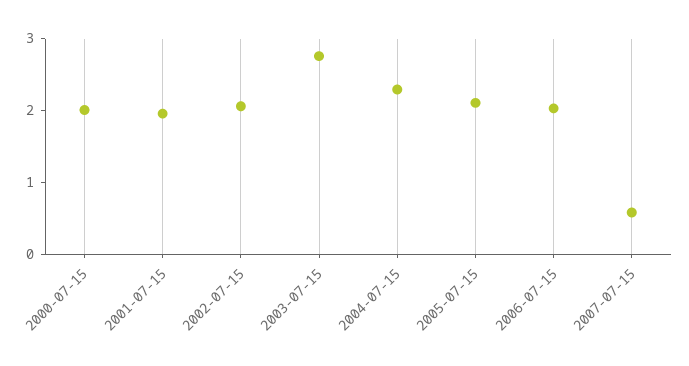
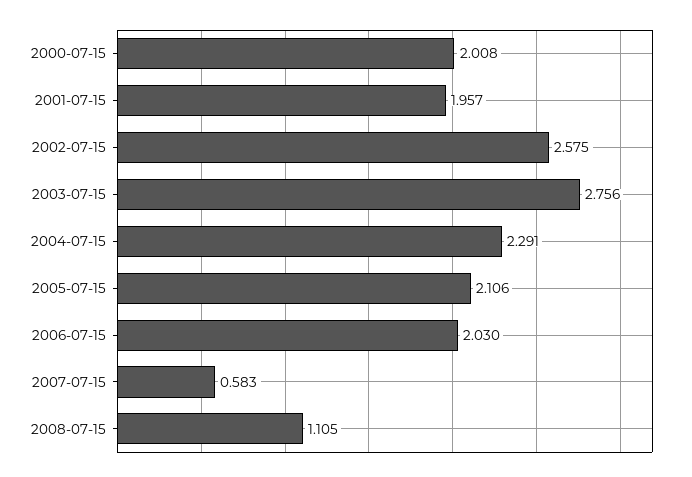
2002-07-15: 2 -> 2.575
2008-07-15: none -> 1.105

